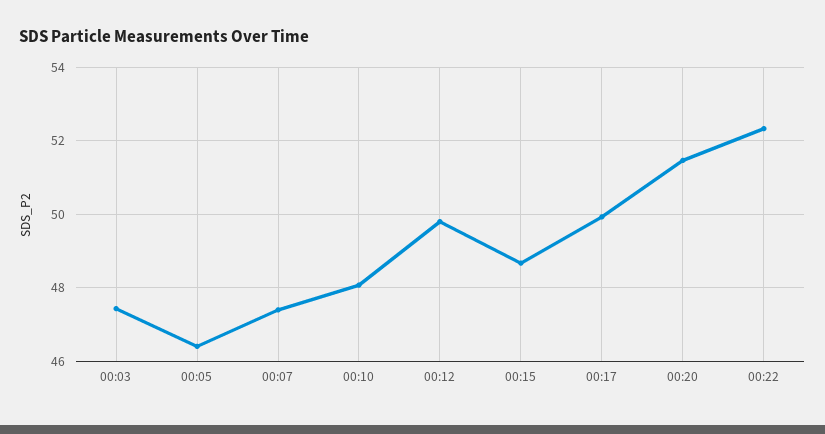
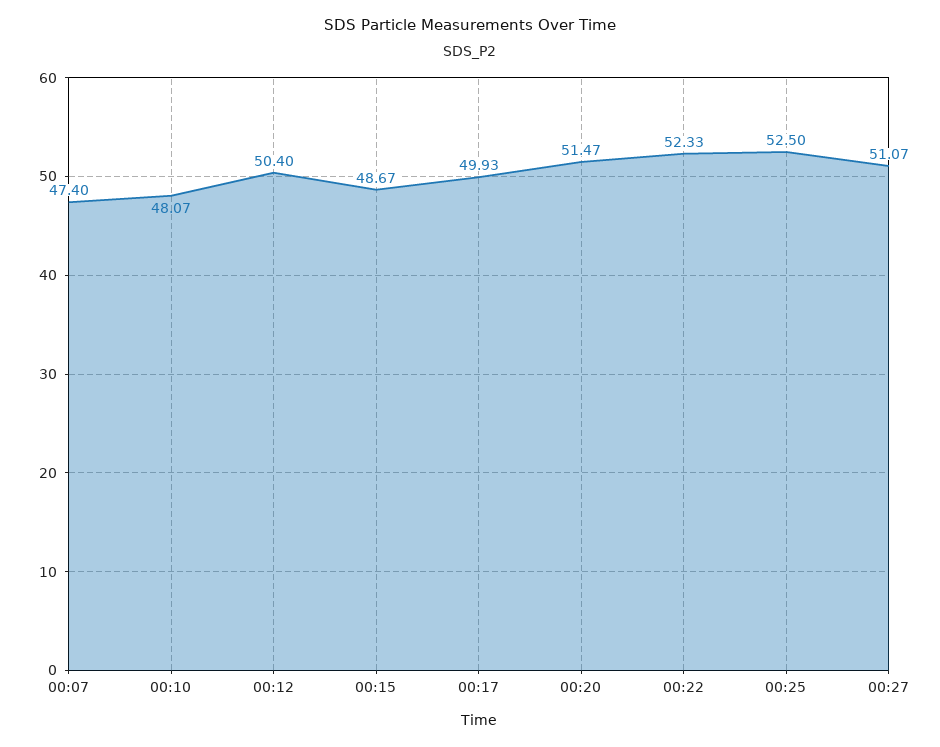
00:03: 47.4 -> none
00:05: 46.4 -> none
00:12: 49.8 -> 50.4
00:25: none -> 52.5
00:27: none -> 51.07

